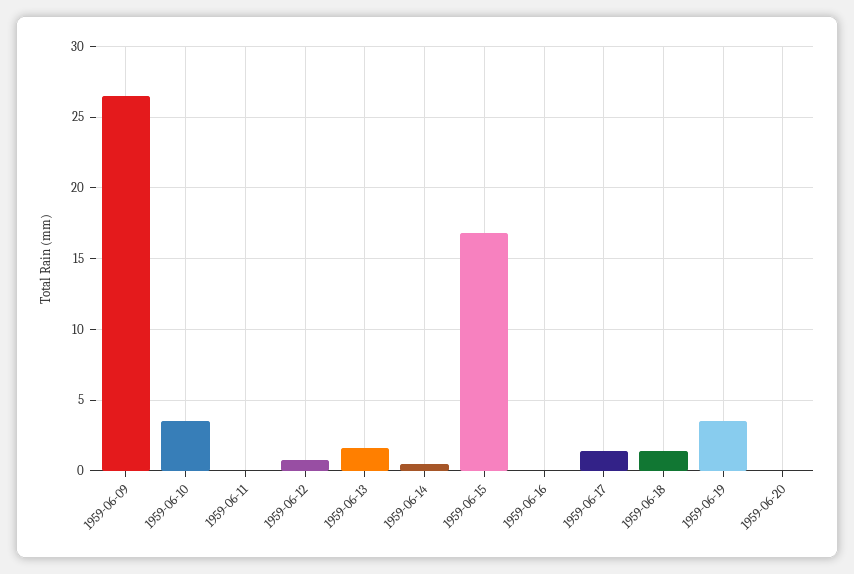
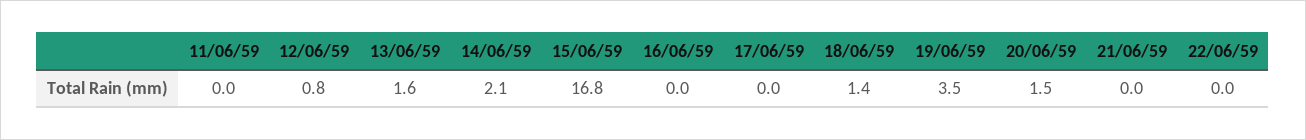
1959-06-09: 26.5 -> none
1959-06-10: 3.5 -> none
1959-06-14: 0.5 -> 2.1
1959-06-17: 1.5 -> 0
1959-06-20: 0 -> 1.5
21/06/59: none -> 0
22/06/59: none -> 0

